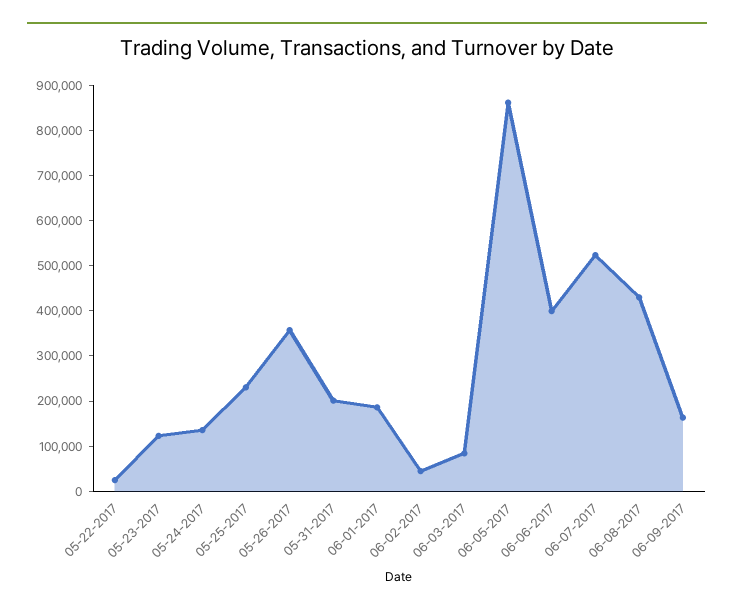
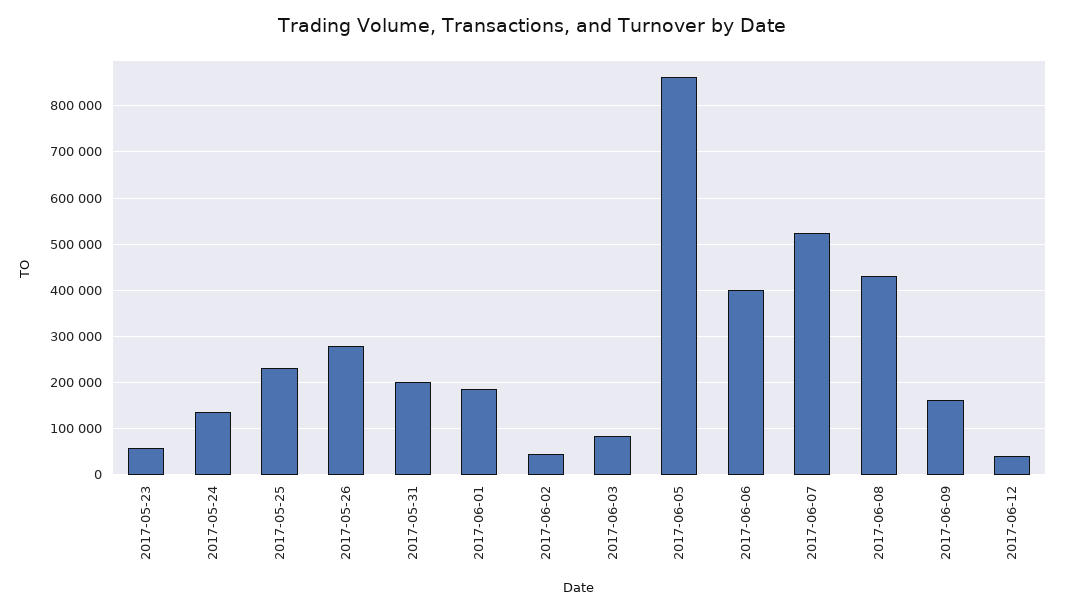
05-22-2017: 20000 -> none
05-23-2017: 120000 -> 60000
05-26-2017: 360000 -> 280000
2017-06-12: none -> 40000

